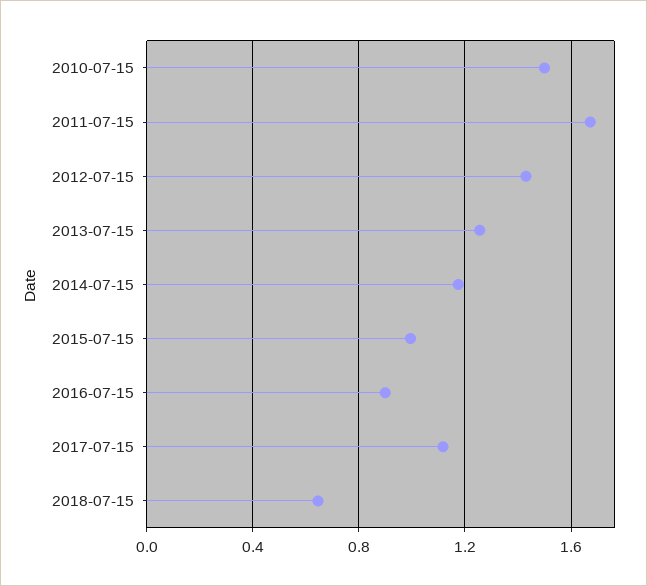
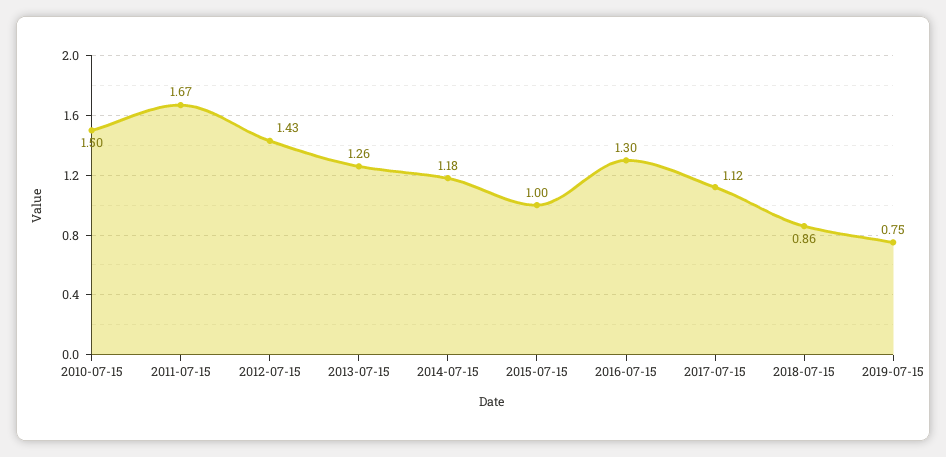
2016-07-15: 0.9 -> 1.3
2018-07-15: 0.65 -> 0.86
2019-07-15: none -> 0.75

